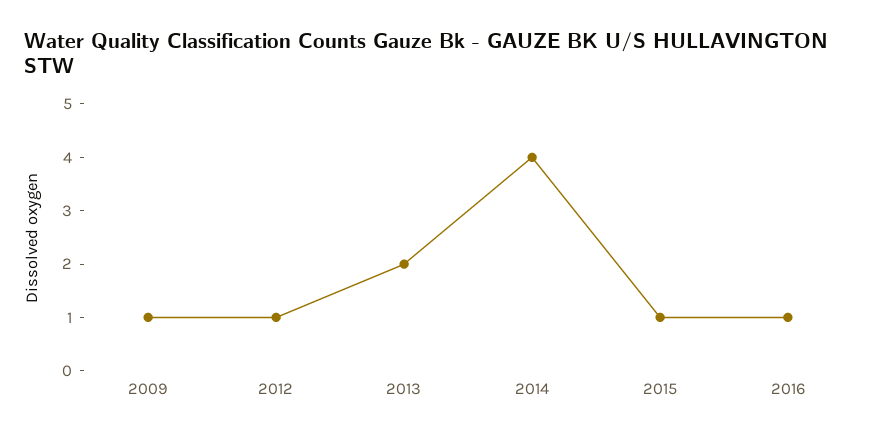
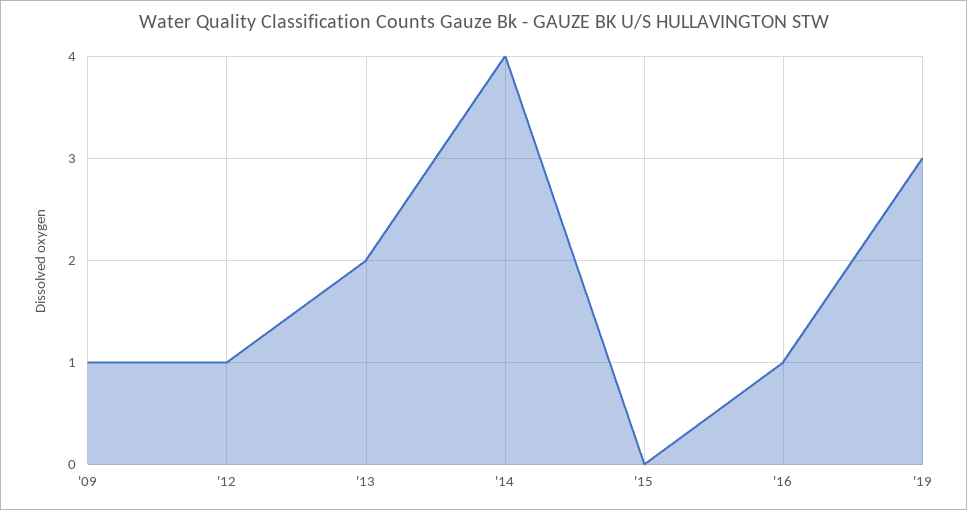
2015: 1 -> 0
'19: none -> 3

